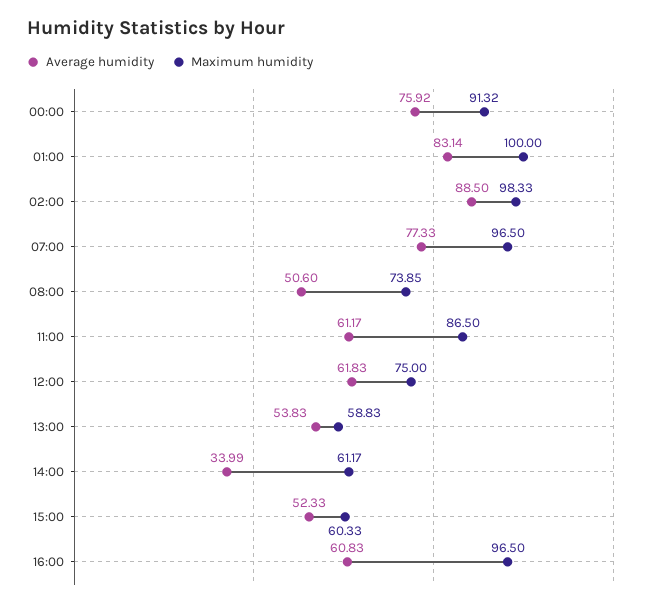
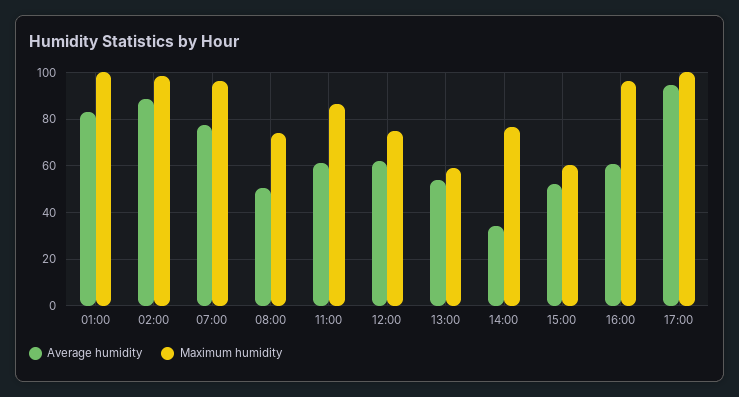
Average humidity, 00:00: 75.92 -> none
Maximum humidity, 00:00: 91.32 -> none
Maximum humidity, 14:00: 61.17 -> 75
Average humidity, 17:00: none -> 95
Maximum humidity, 17:00: none -> 100

